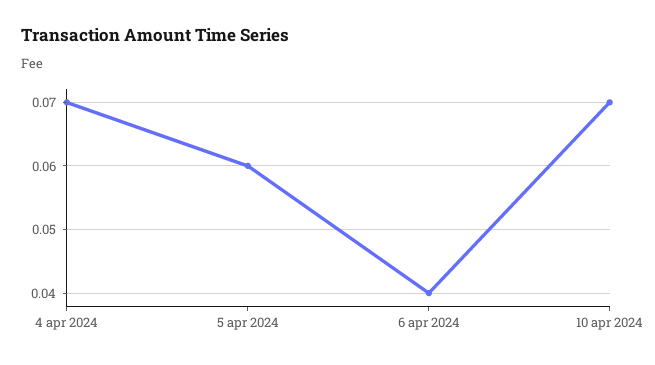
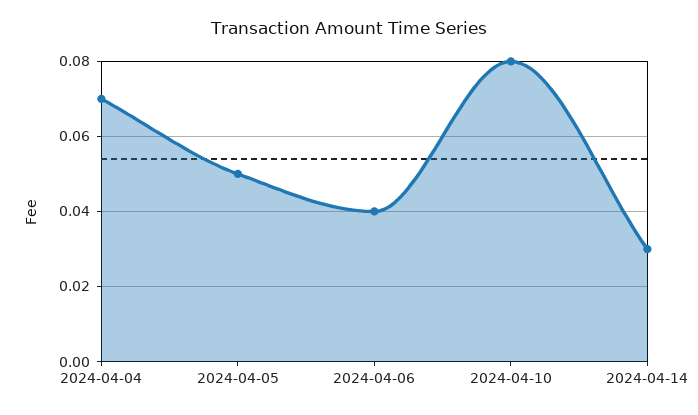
5 apr 2024: 0.06 -> 0.05
10 apr 2024: 0.07 -> 0.08
2024-04-14: none -> 0.03

